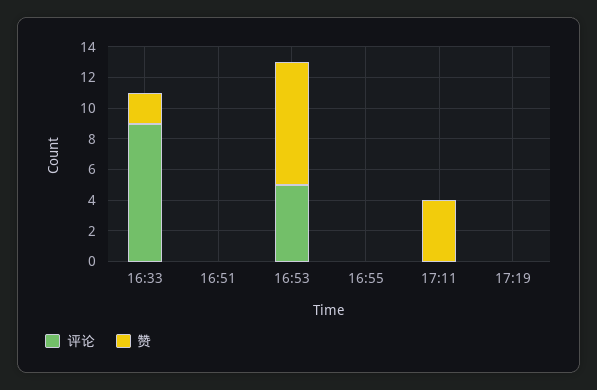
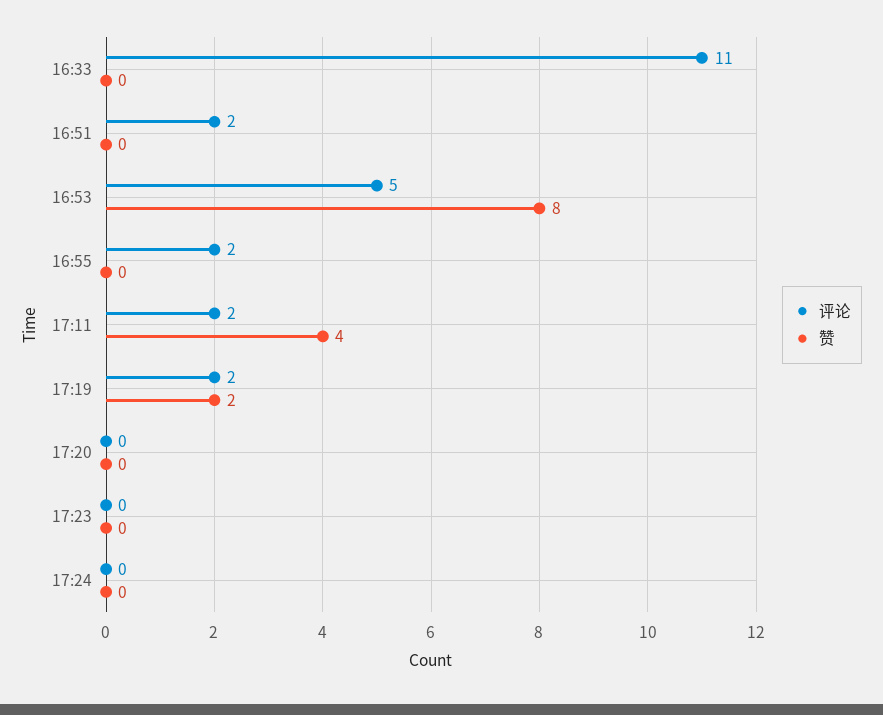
评论, 16:33: 9 -> 11
赞, 16:33: 2 -> 0
评论, 16:51: 0 -> 2
评论, 16:55: 0 -> 2
评论, 17:11: 0 -> 2
评论, 17:19: 0 -> 2
赞, 17:19: 0 -> 2
评论, 17:20: none -> 0
赞, 17:20: none -> 0
评论, 17:23: none -> 0
赞, 17:23: none -> 0
评论, 17:24: none -> 0
赞, 17:24: none -> 0

